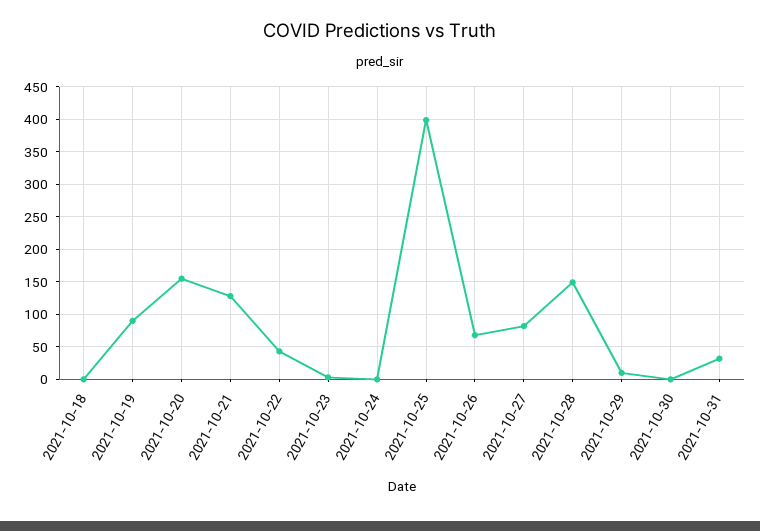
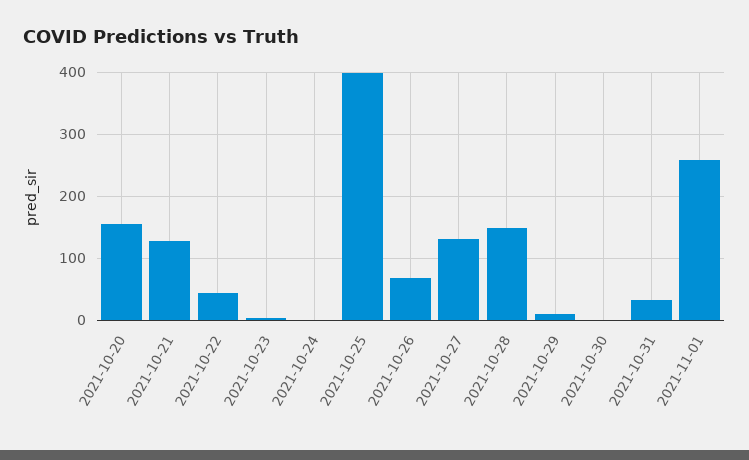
2021-10-18: 0 -> none
2021-10-19: 90 -> none
2021-10-27: 80 -> 130
2021-11-01: none -> 260

